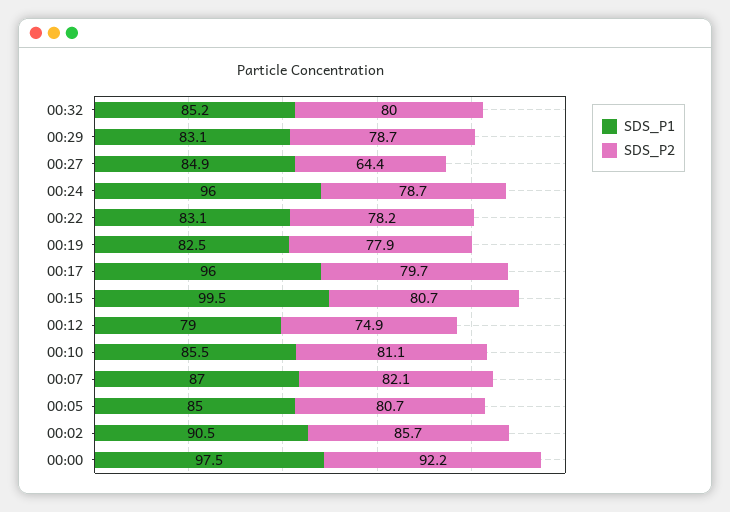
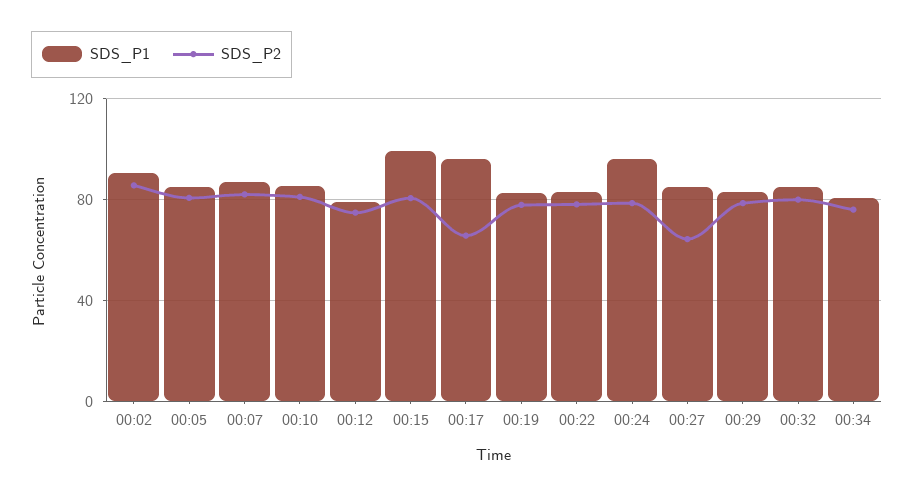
SDS_P2, 00:17: 79.7 -> 65
SDS_P1, 00:00: 97.5 -> none
SDS_P2, 00:00: 92.2 -> none
SDS_P1, 00:34: none -> 80
SDS_P2, 00:34: none -> 75

